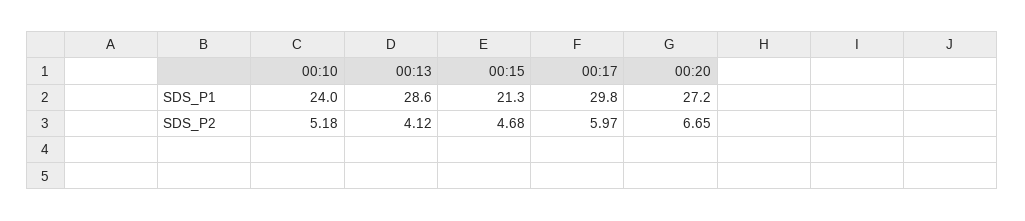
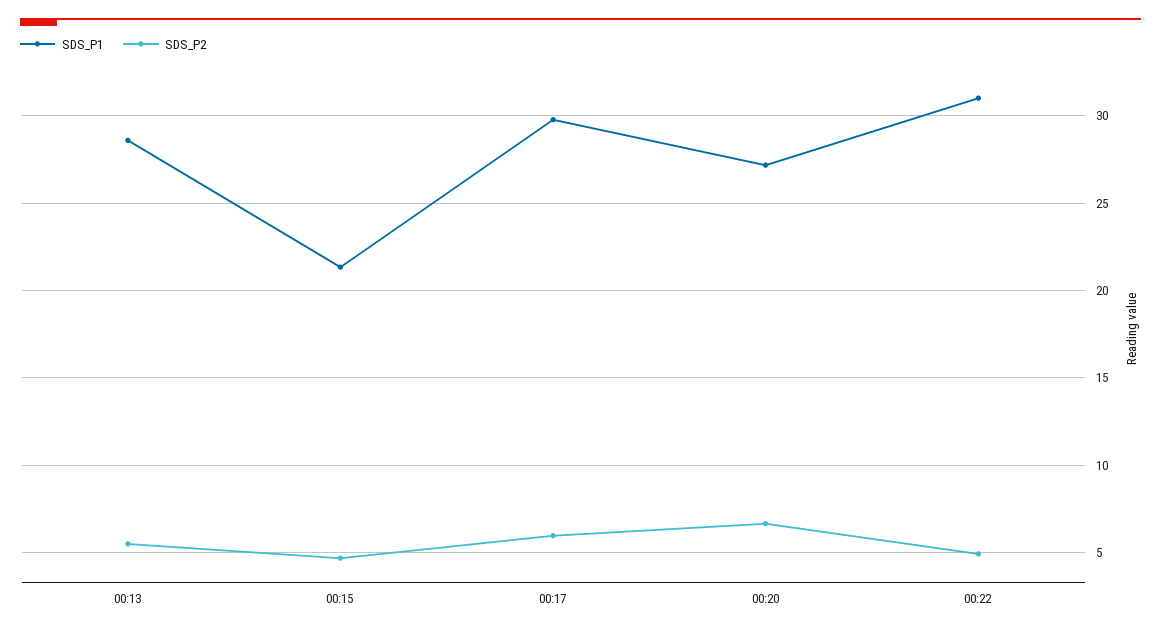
SDS_P1, 00:10: 24 -> none
SDS_P2, 00:10: 5.18 -> none
SDS_P2, 00:13: 4.12 -> 5.5
SDS_P1, 00:22: none -> 31
SDS_P2, 00:22: none -> 5

